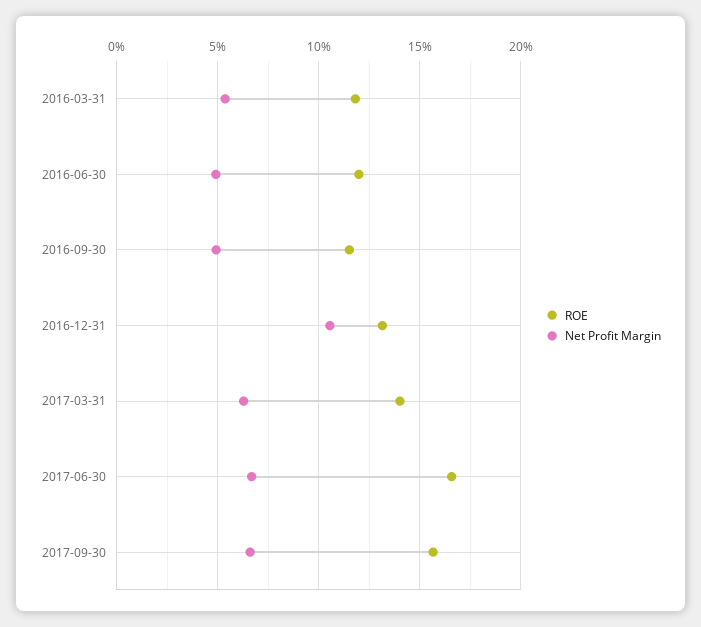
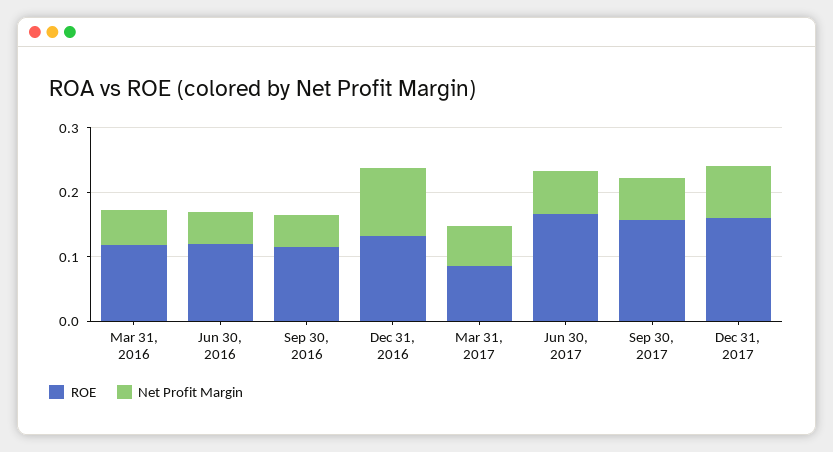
ROE, 2017-03-31: 0.14 -> 0.08
ROE, Dec 31, 2017: none -> 0.16
Net Profit Margin, Dec 31, 2017: none -> 0.08

